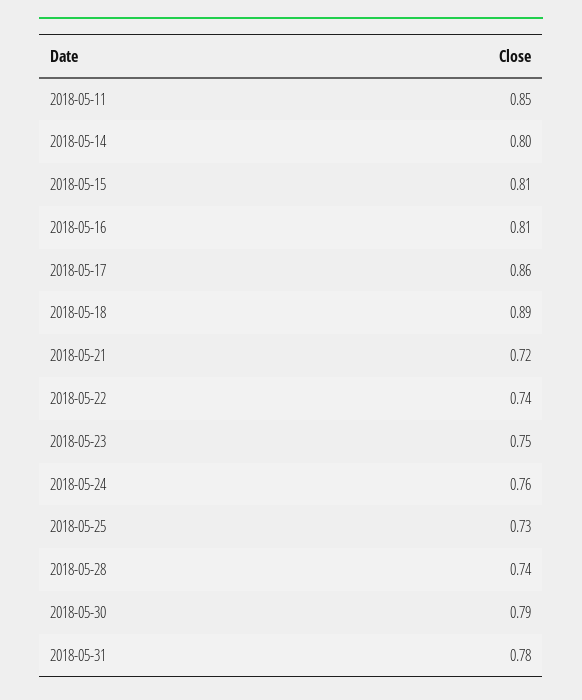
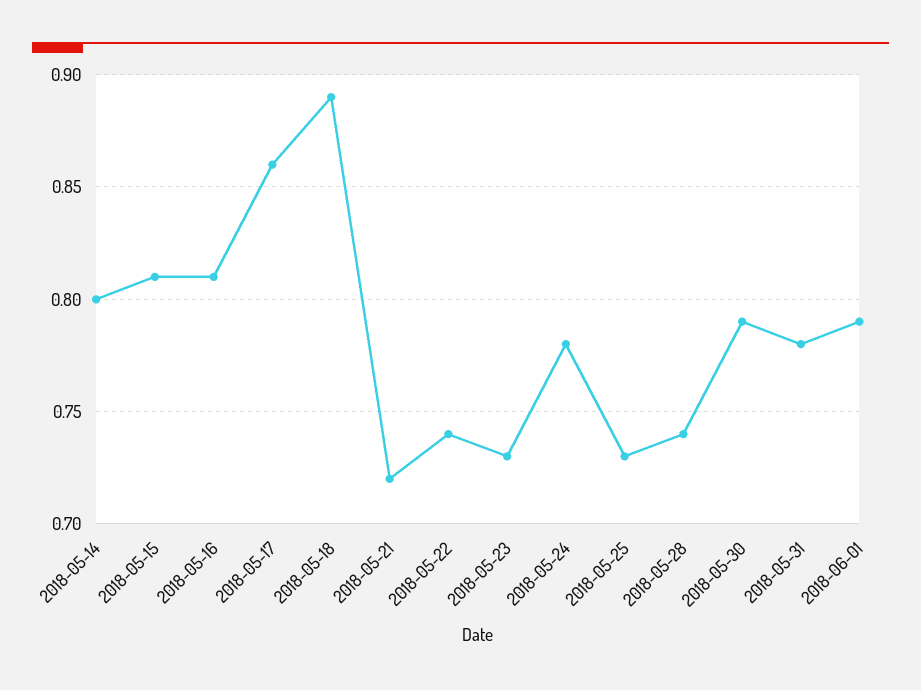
2018-05-11: 0.85 -> none
2018-05-23: 0.75 -> 0.73
2018-05-24: 0.76 -> 0.78
2018-06-01: none -> 0.79

